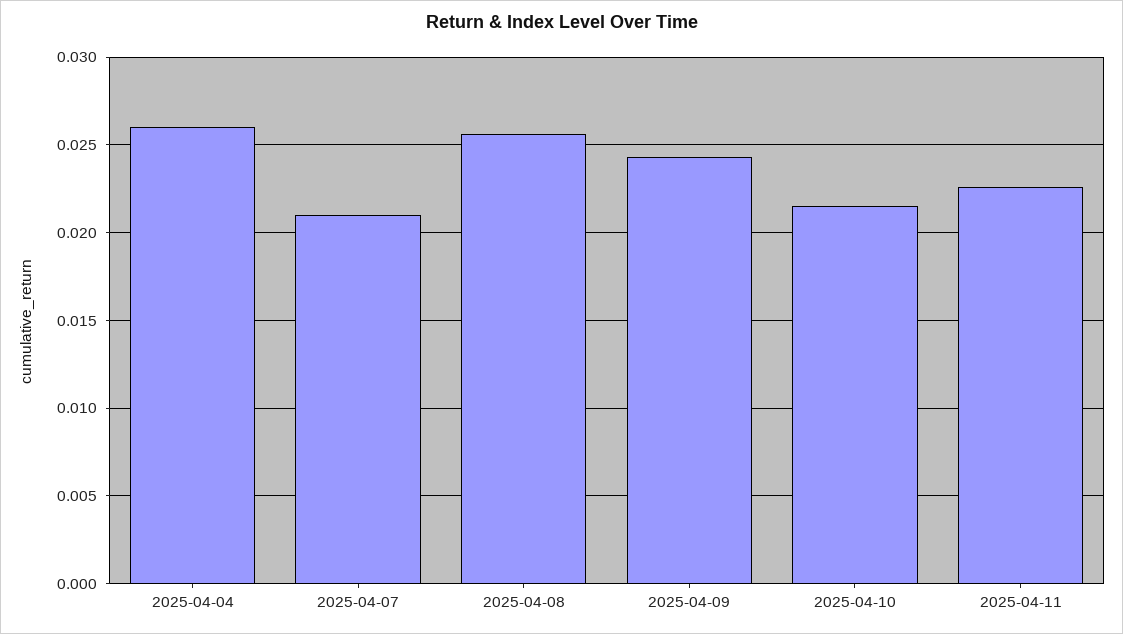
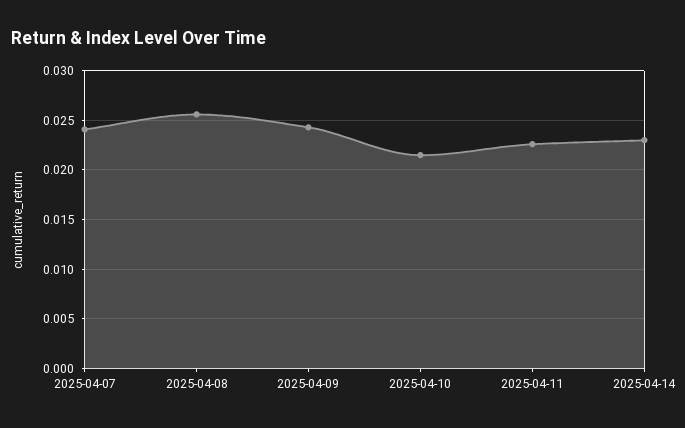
2025-04-04: 0.026 -> none
2025-04-07: 0.021 -> 0.024
2025-04-14: none -> 0.023

